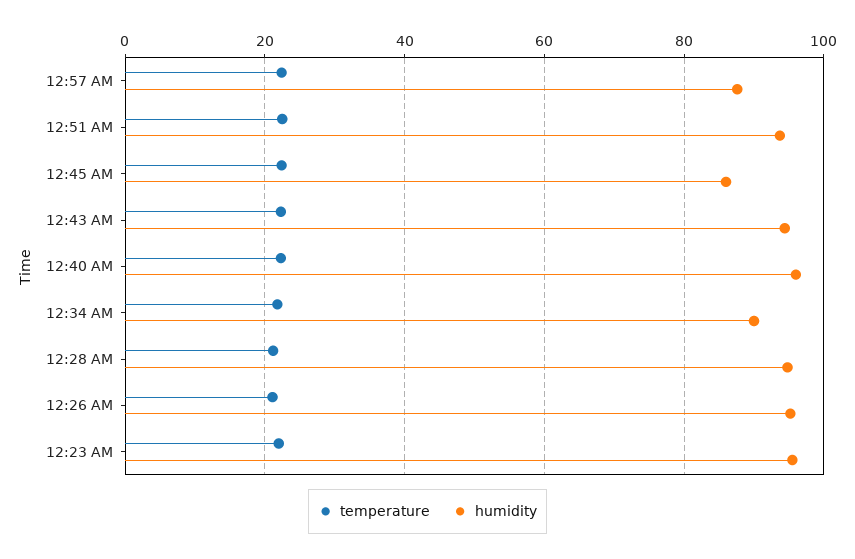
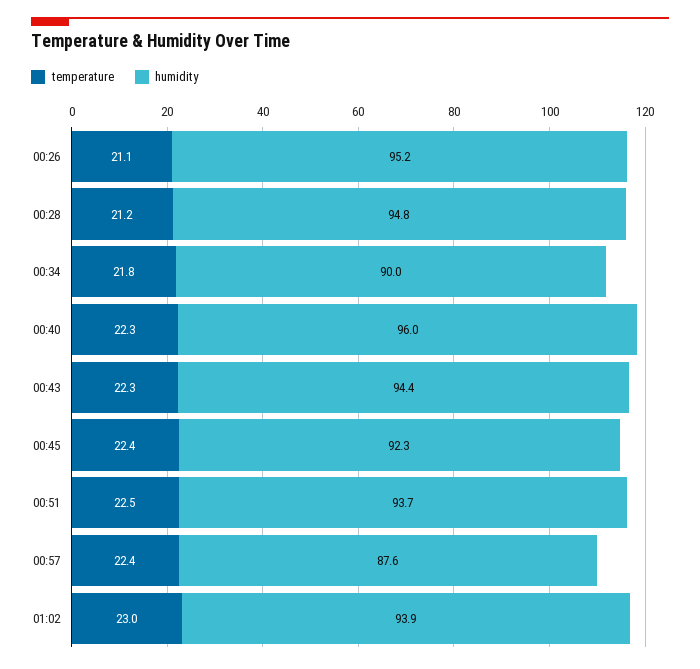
humidity, 12:45 AM: 86 -> 92.3
temperature, 12:23 AM: 22 -> none
humidity, 12:23 AM: 96 -> none
temperature, 01:02: none -> 23
humidity, 01:02: none -> 93.9

